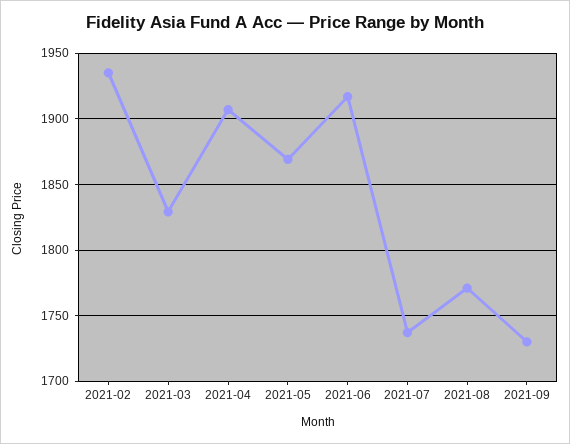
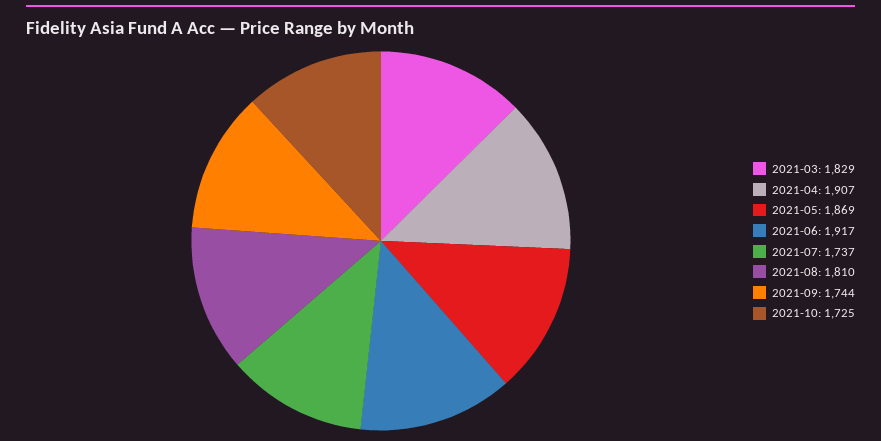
2021-02: 1935 -> none
2021-08: 1770 -> 1810
2021-09: 1730 -> 1744
2021-10: none -> 1725

